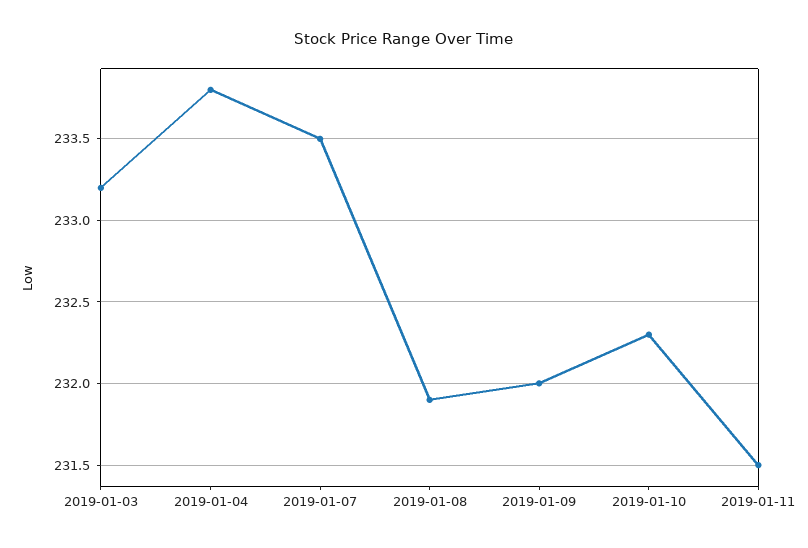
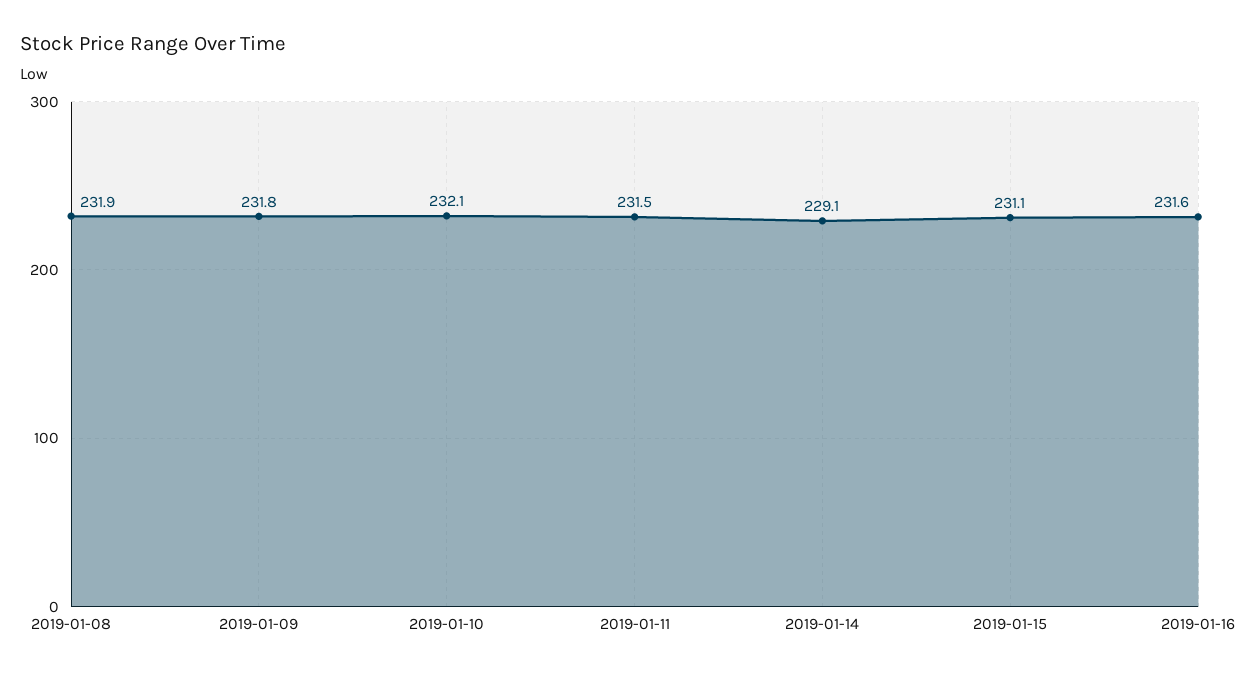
2019-01-03: 233.2 -> none
2019-01-04: 233.8 -> none
2019-01-07: 233.5 -> none
2019-01-09: 232 -> 231.8
2019-01-10: 232.3 -> 232.1
2019-01-14: none -> 229.1
2019-01-15: none -> 231.1
2019-01-16: none -> 231.6

